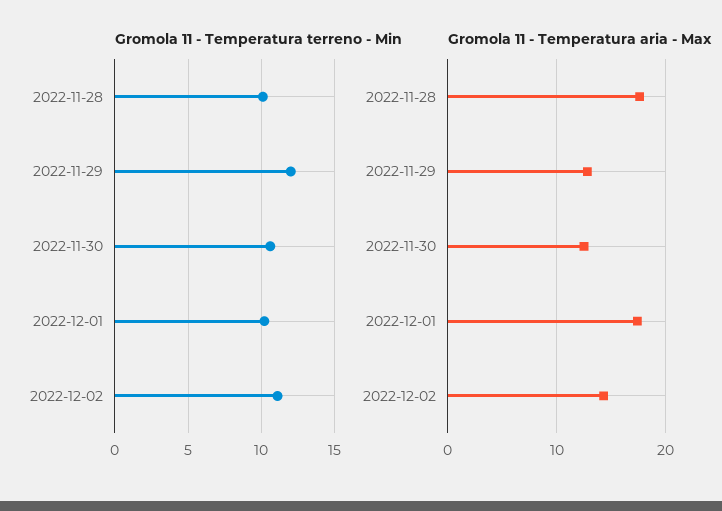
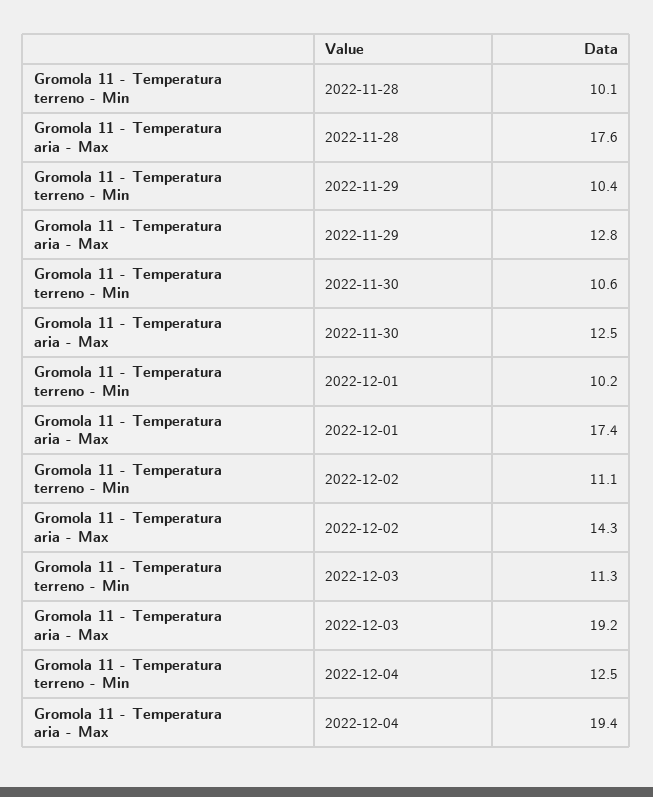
Gromola 11 - Temperatura terreno - Min, 2022-11-29: 12 -> 10.4
Gromola 11 - Temperatura terreno - Min, 2022-12-03: none -> 11.3
Gromola 11 - Temperatura aria - Max, 2022-12-03: none -> 19.2
Gromola 11 - Temperatura terreno - Min, 2022-12-04: none -> 12.5
Gromola 11 - Temperatura aria - Max, 2022-12-04: none -> 19.4

